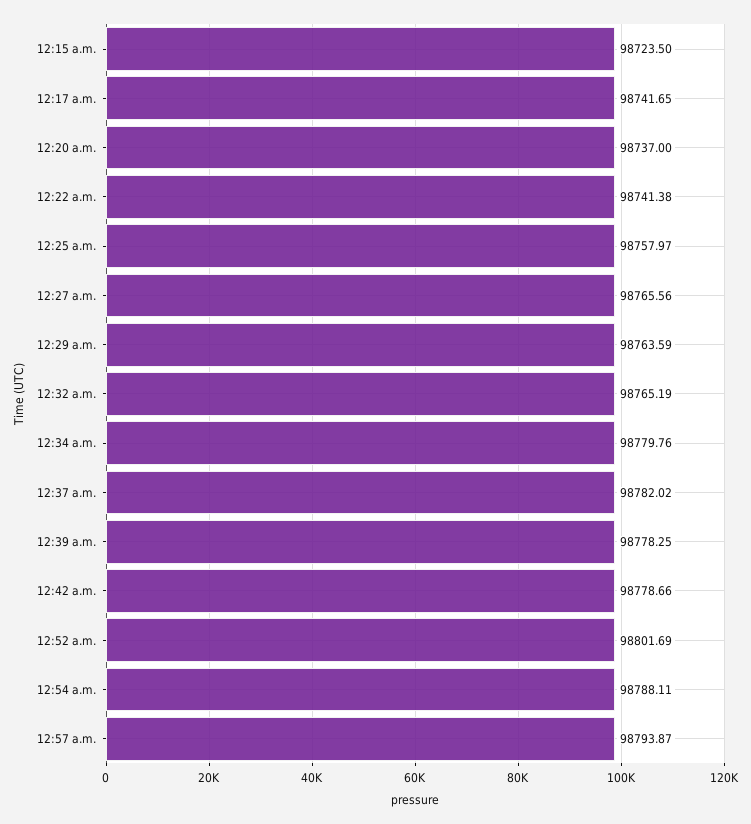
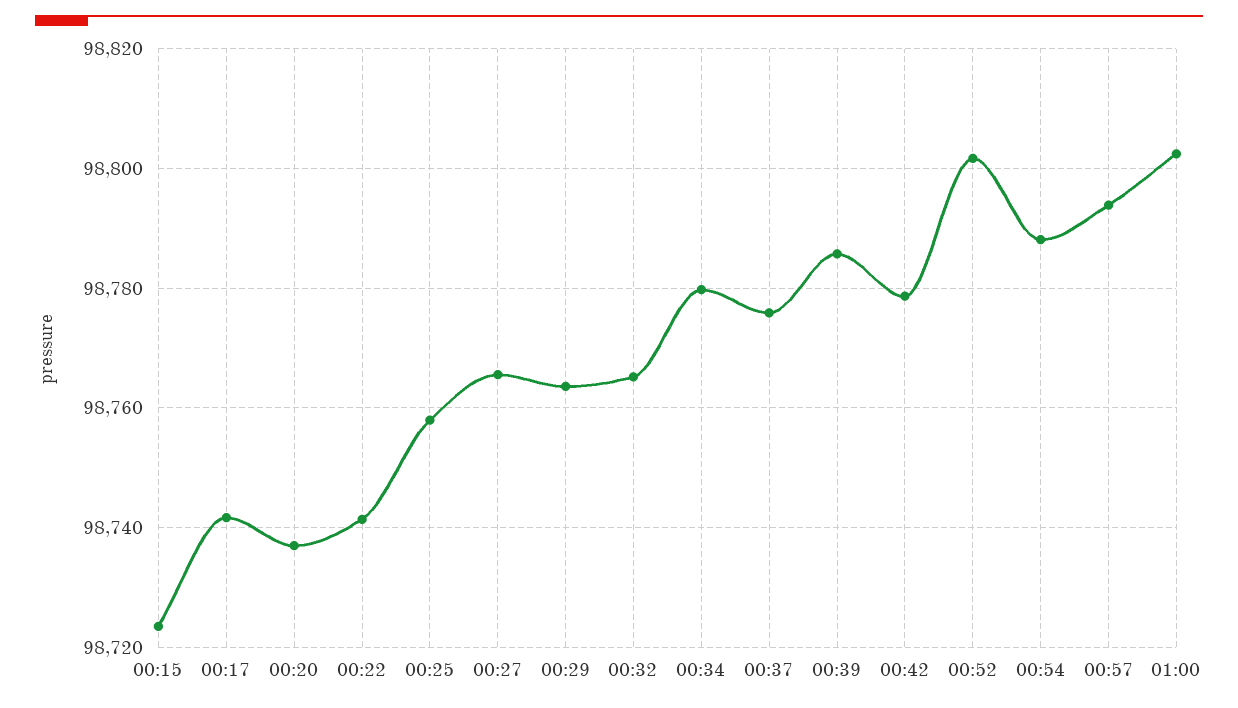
12:37 a.m.: 98782.02 -> 98776
12:39 a.m.: 98778.25 -> 98786
01:00: none -> 98802

